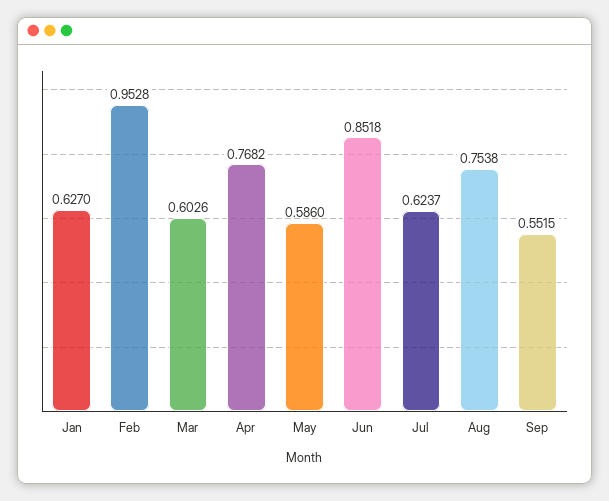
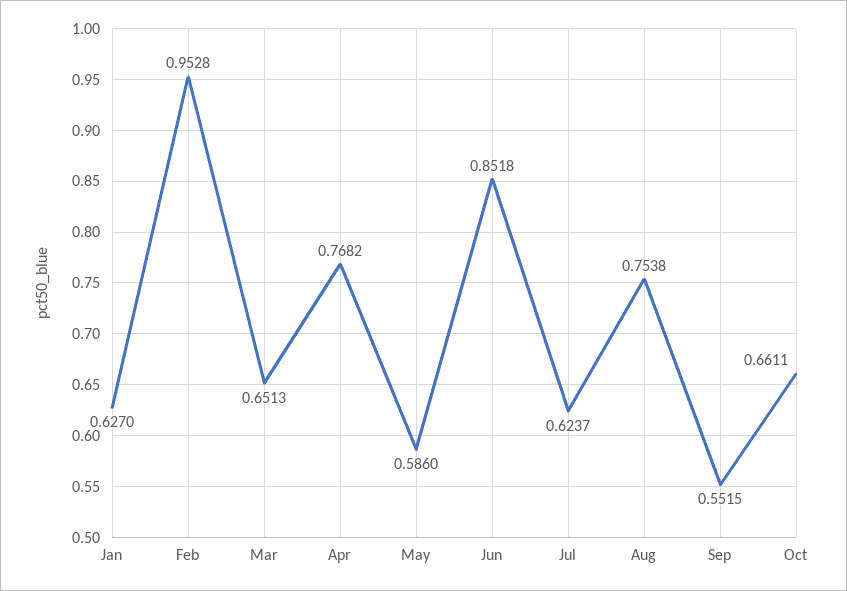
Mar: 0.6026 -> 0.6513
Oct: none -> 0.6611

